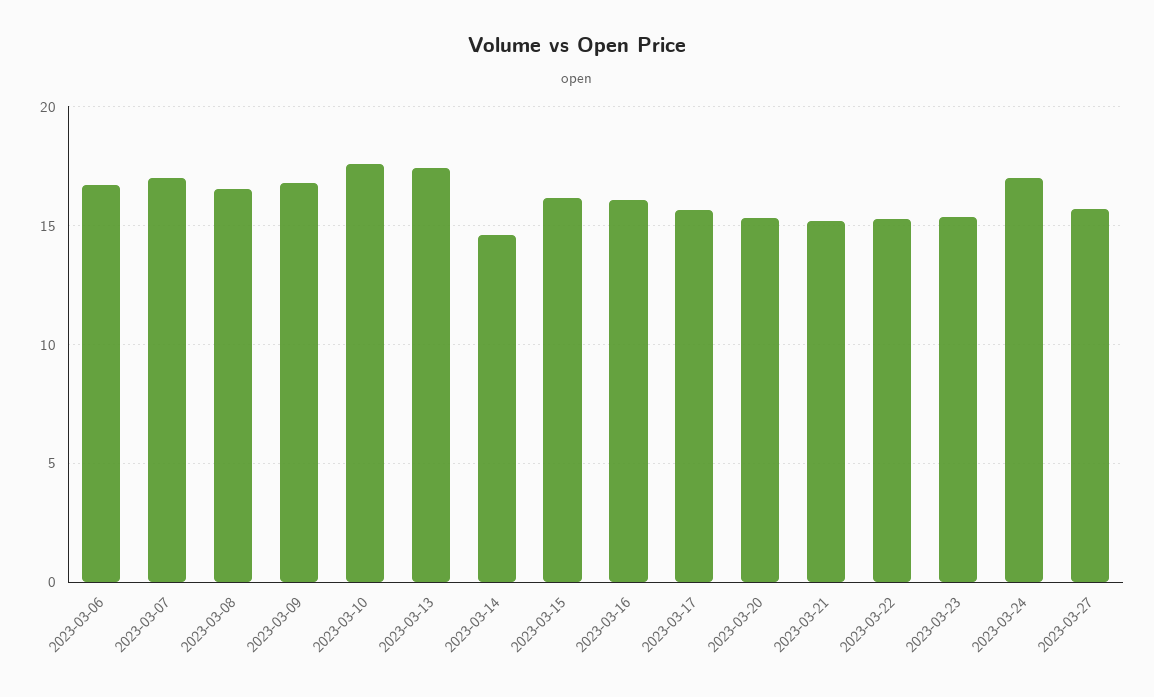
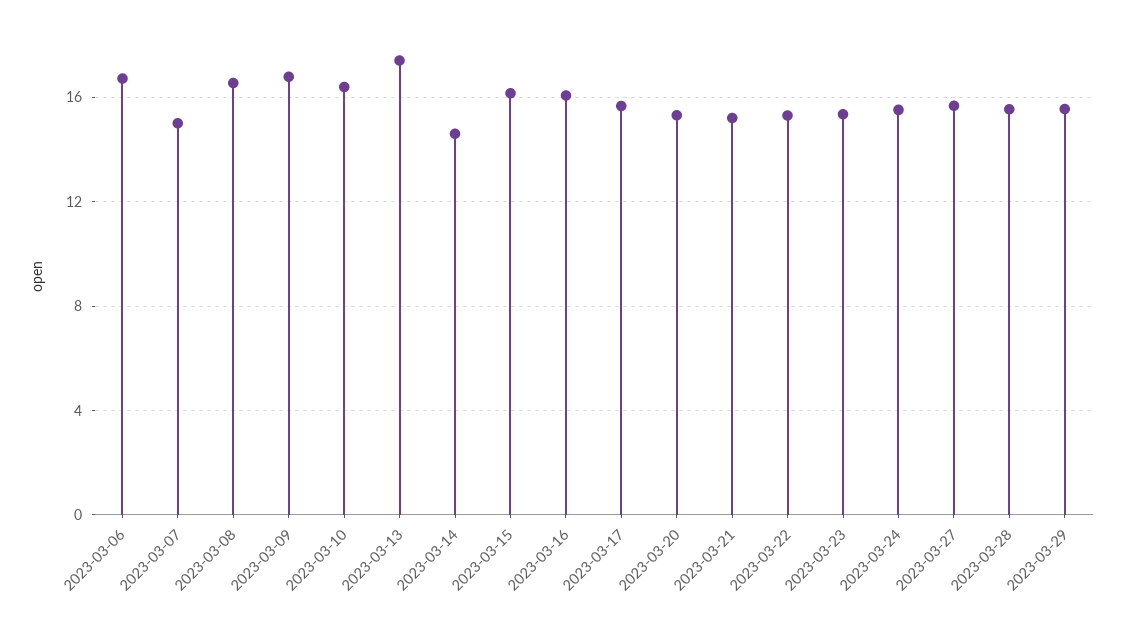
2023-03-07: 17 -> 15
2023-03-10: 17.5 -> 16.5
2023-03-24: 17 -> 15.5
2023-03-28: none -> 15.5
2023-03-29: none -> 15.5

